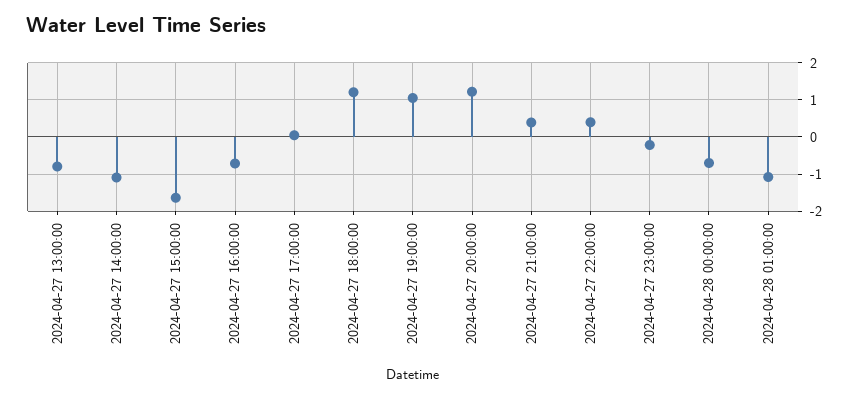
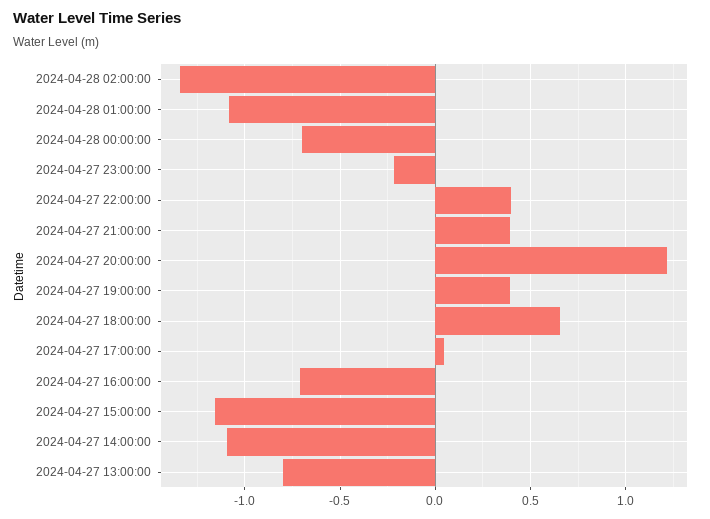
2024-04-27 15:00:00: -1.6 -> -1.15
2024-04-27 18:00:00: 1.2 -> 0.65
2024-04-27 19:00:00: 1 -> 0.4
2024-04-28 02:00:00: none -> -1.35

